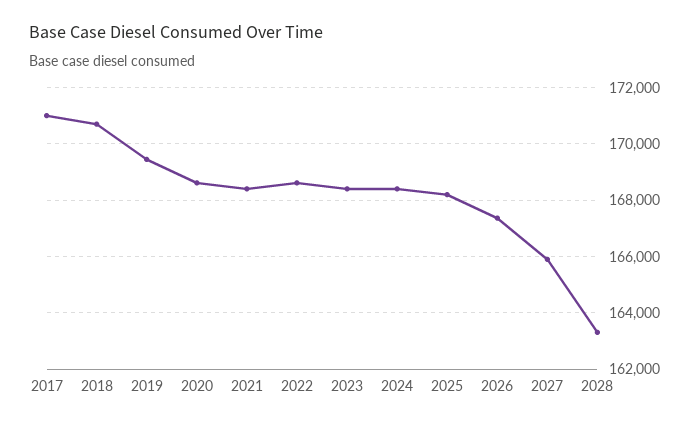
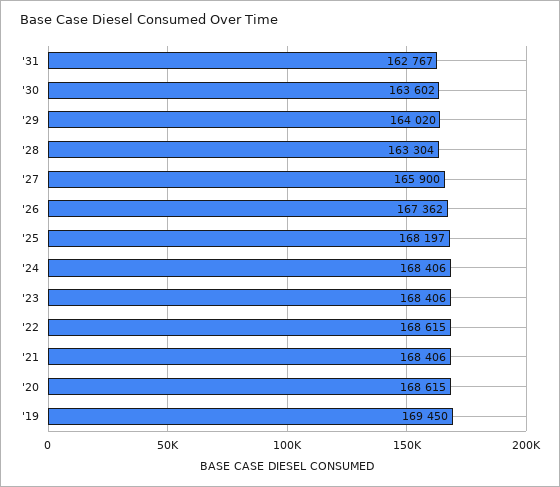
2017: 171000 -> none
2018: 170750 -> none
'31: none -> 162767
'30: none -> 163602
'29: none -> 164020

